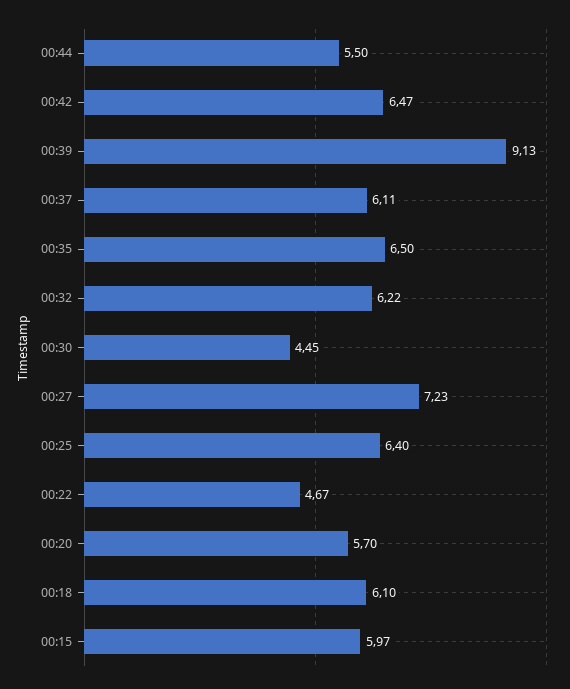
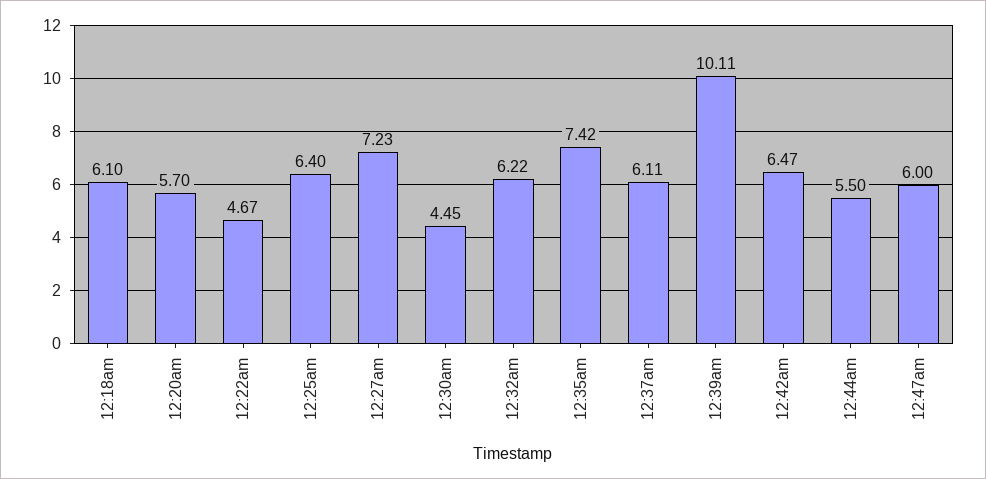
00:39: 9.13 -> 10.11
00:35: 6.5 -> 7.42
00:15: 5.97 -> none
12:47am: none -> 6

